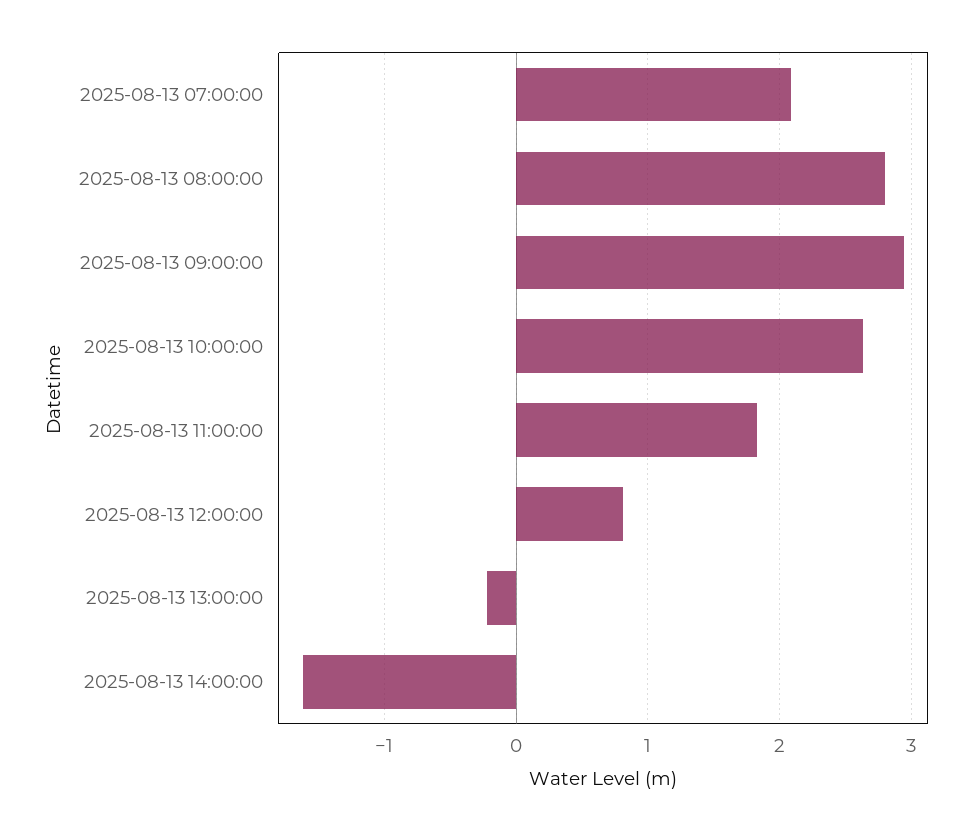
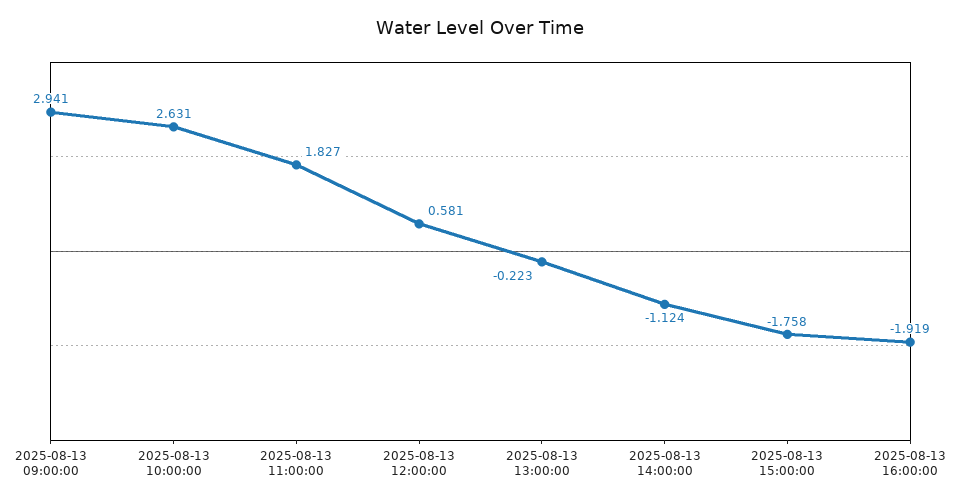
2025-08-13 07:00:00: 2.1 -> none
2025-08-13 08:00:00: 2.8 -> none
2025-08-13 12:00:00: 0.8 -> 0.581
2025-08-13 14:00:00: -1.6 -> -1.124
2025-08-13 15:00:00: none -> -1.758
2025-08-13 16:00:00: none -> -1.919

